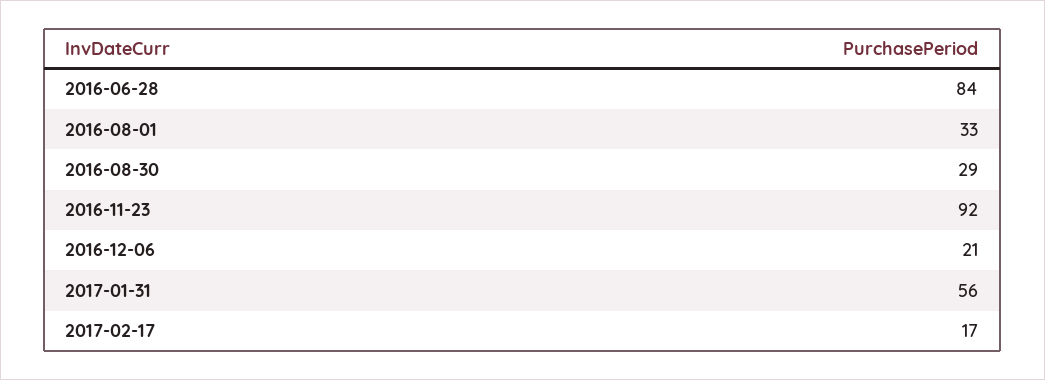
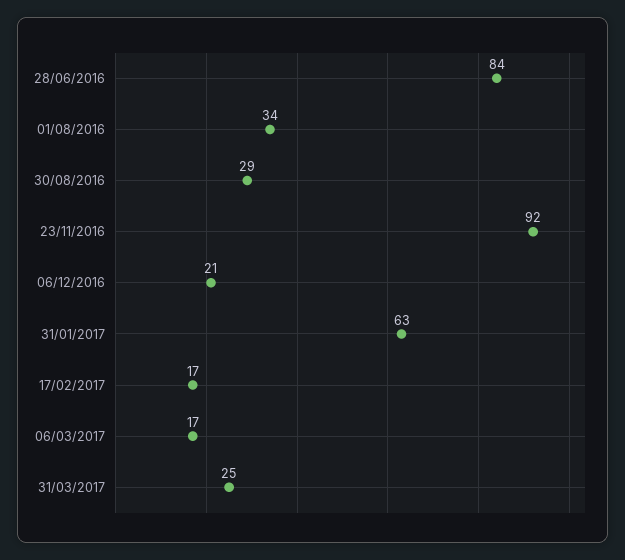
2016-08-01: 33 -> 34
2017-01-31: 56 -> 63
06/03/2017: none -> 17
31/03/2017: none -> 25

